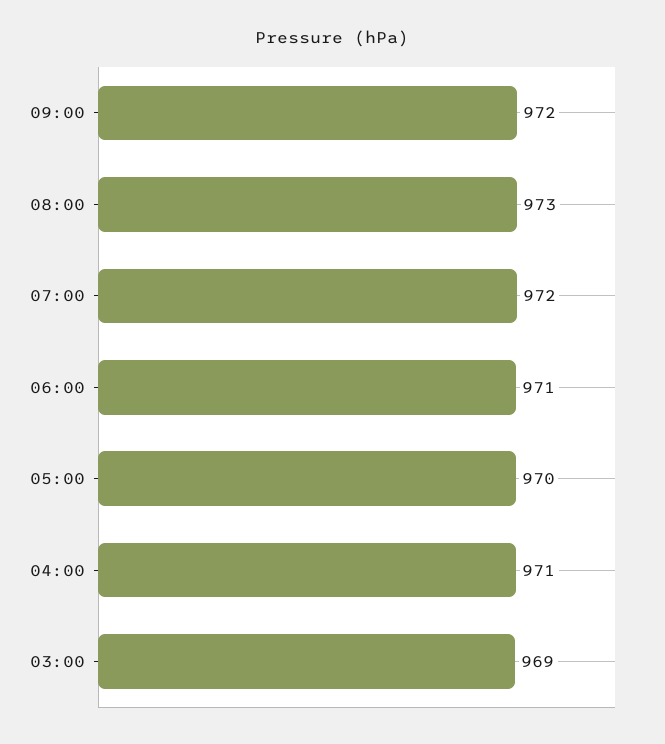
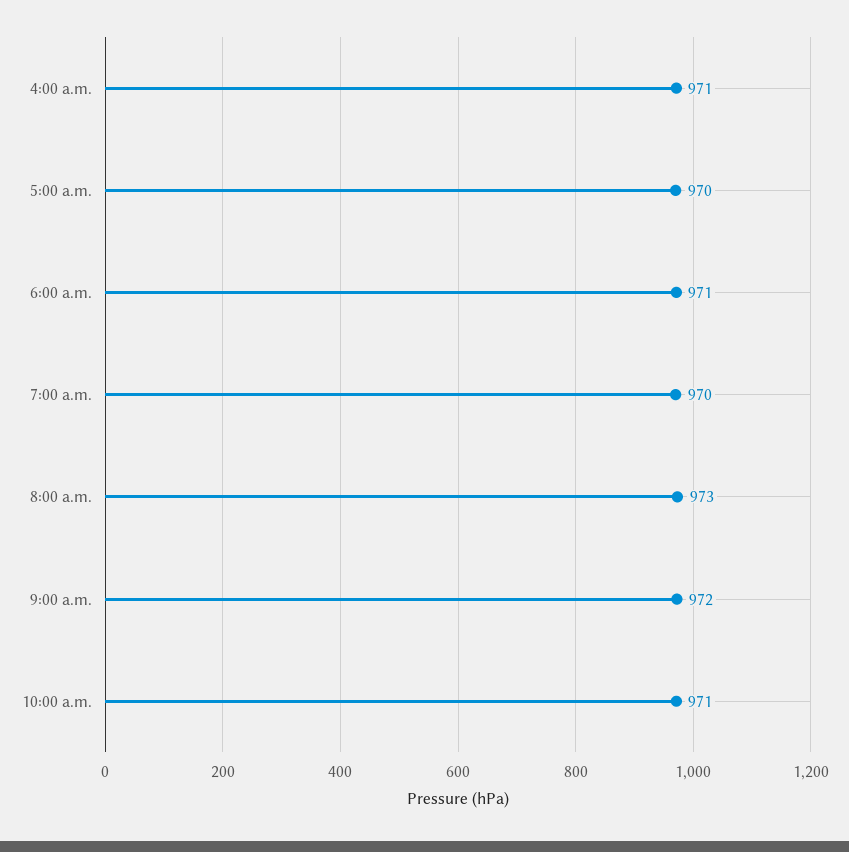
07:00: 972 -> 970
03:00: 969 -> none
10:00 a.m.: none -> 971

